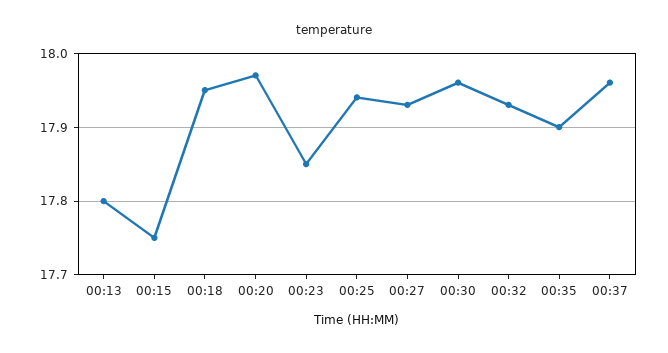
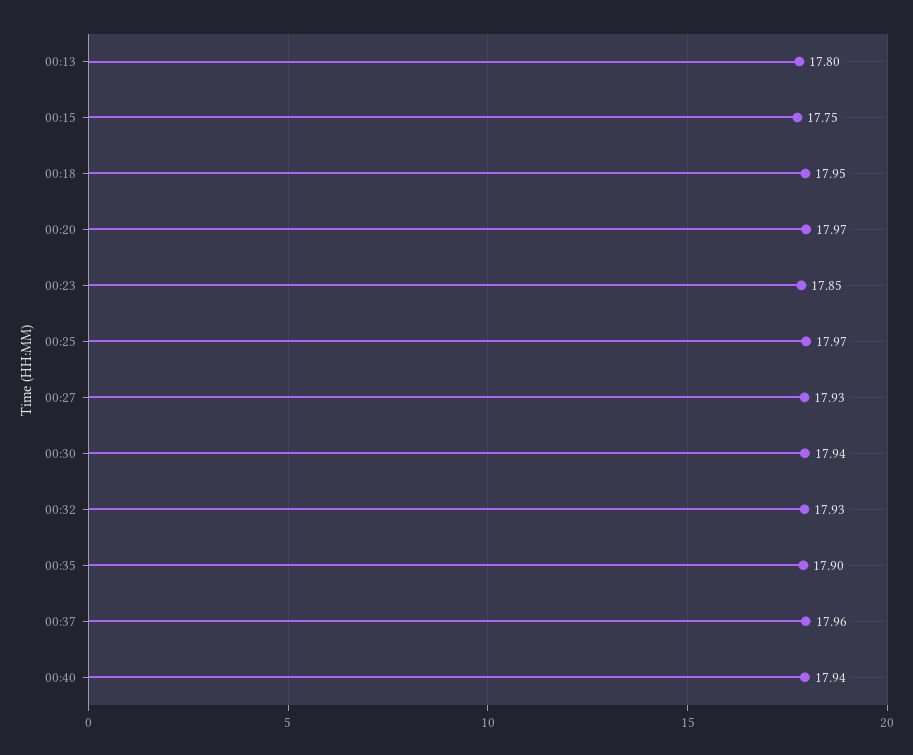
00:25: 17.94 -> 17.97
00:30: 17.96 -> 17.94
00:40: none -> 17.94

